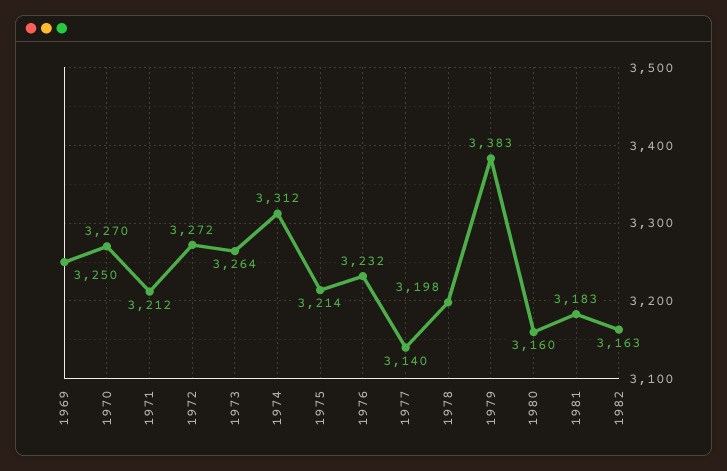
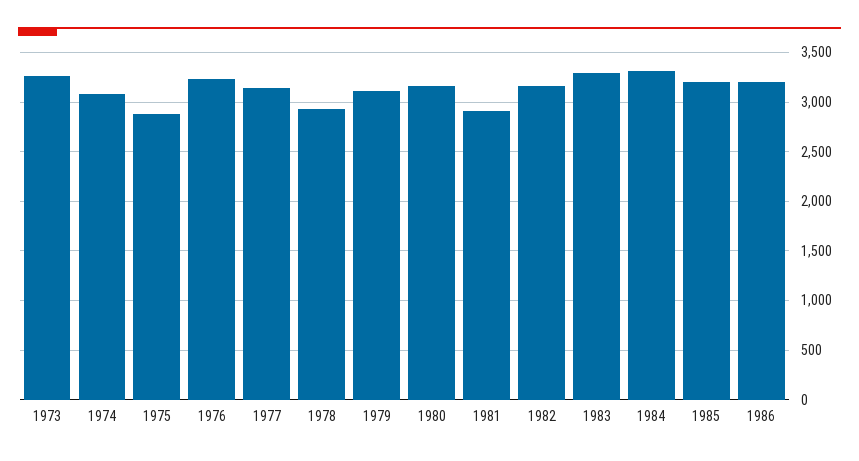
1969: 3250 -> none
1970: 3270 -> none
1971: 3212 -> none
1972: 3272 -> none
1974: 3312 -> 3100
1975: 3214 -> 2900
1978: 3198 -> 2900
1979: 3383 -> 3100
1981: 3183 -> 2900
1983: none -> 3300
1984: none -> 3300
1985: none -> 3200
1986: none -> 3200

